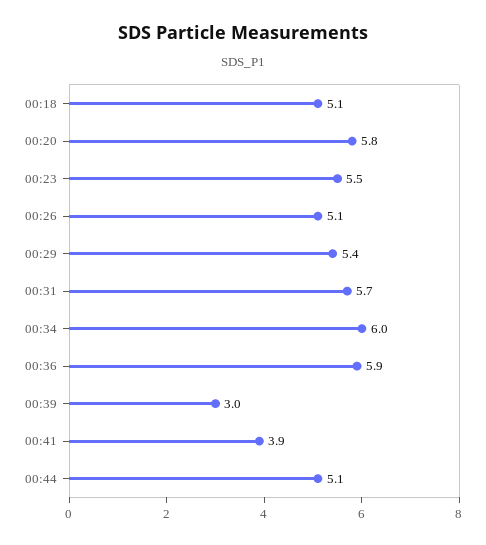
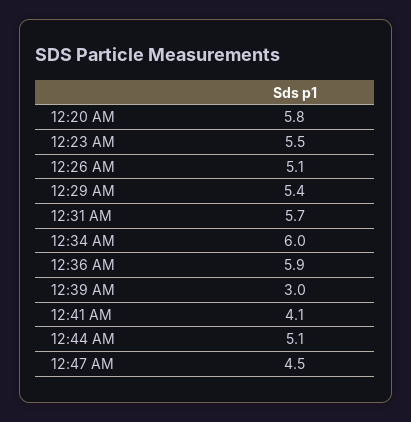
00:18: 5.1 -> none
00:41: 3.9 -> 4.1
12:47 AM: none -> 4.5

